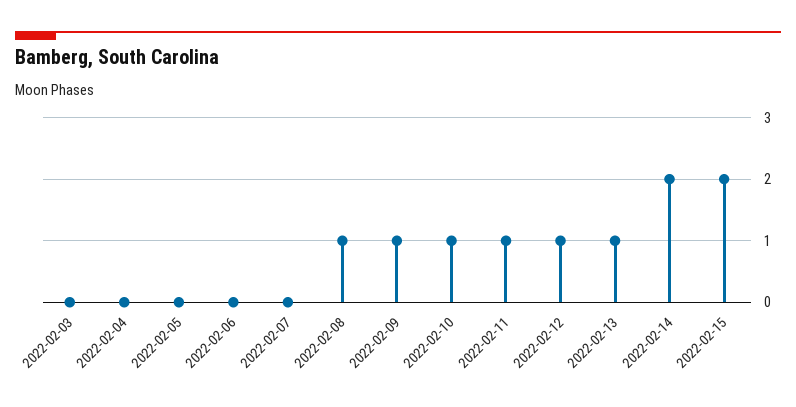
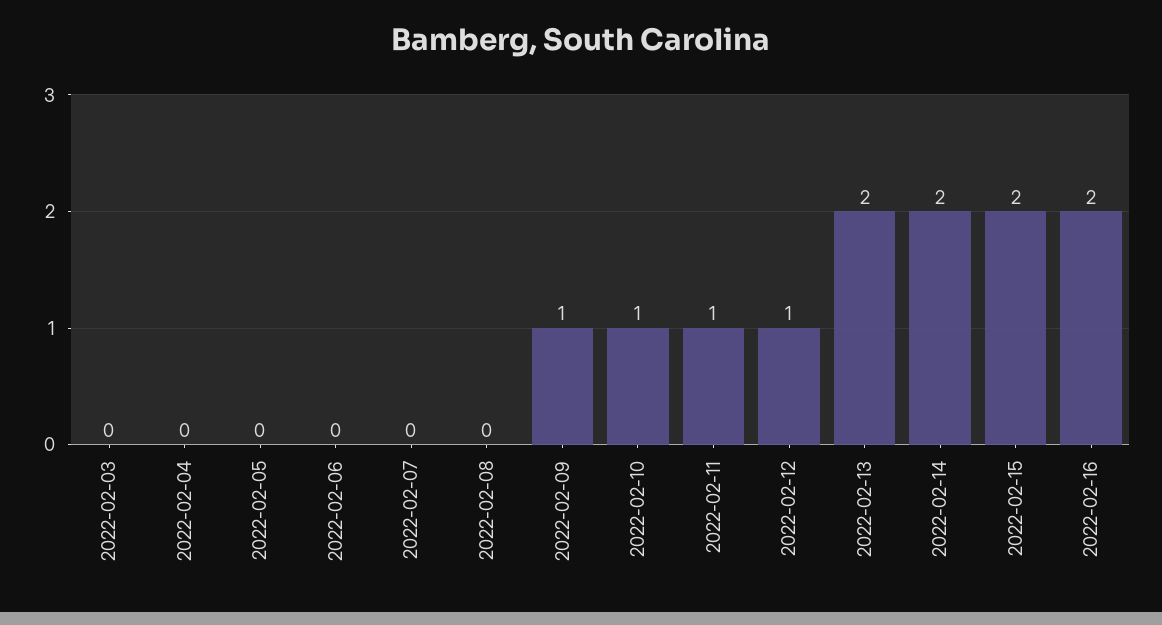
2022-02-08: 1 -> 0
2022-02-13: 1 -> 2
2022-02-16: none -> 2

